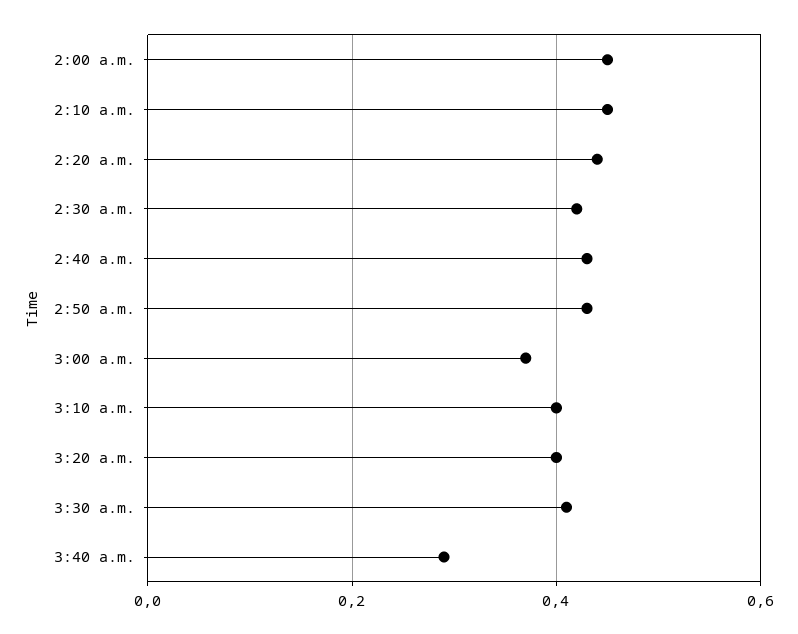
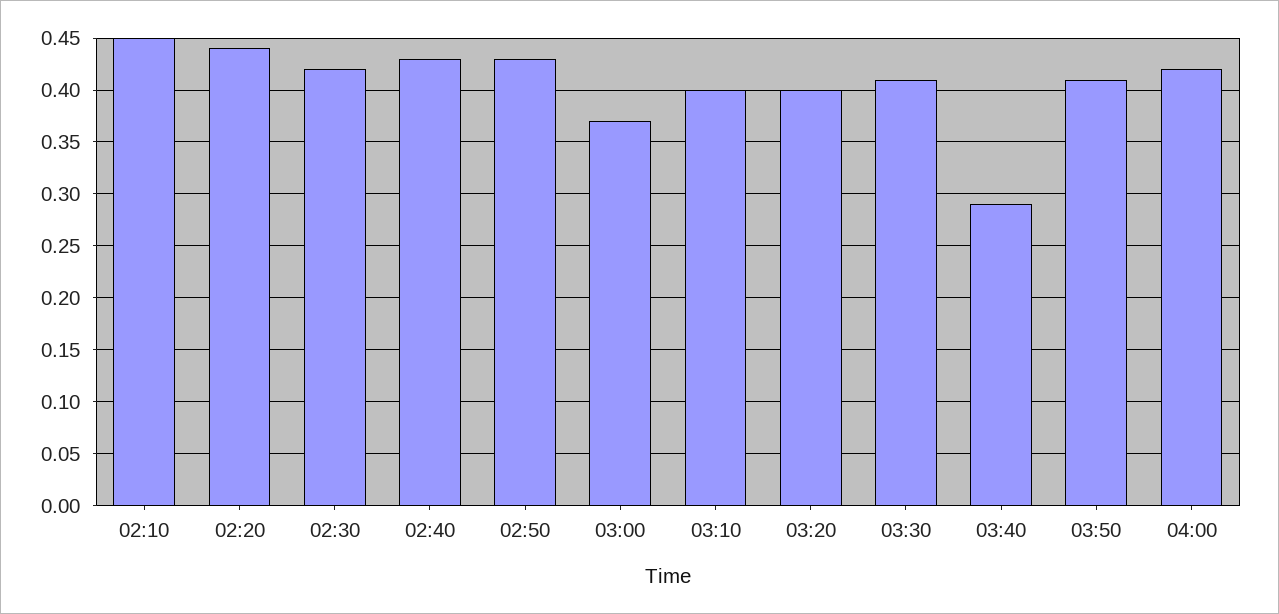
2:00 a.m.: 0.45 -> none
03:50: none -> 0.41
04:00: none -> 0.42

